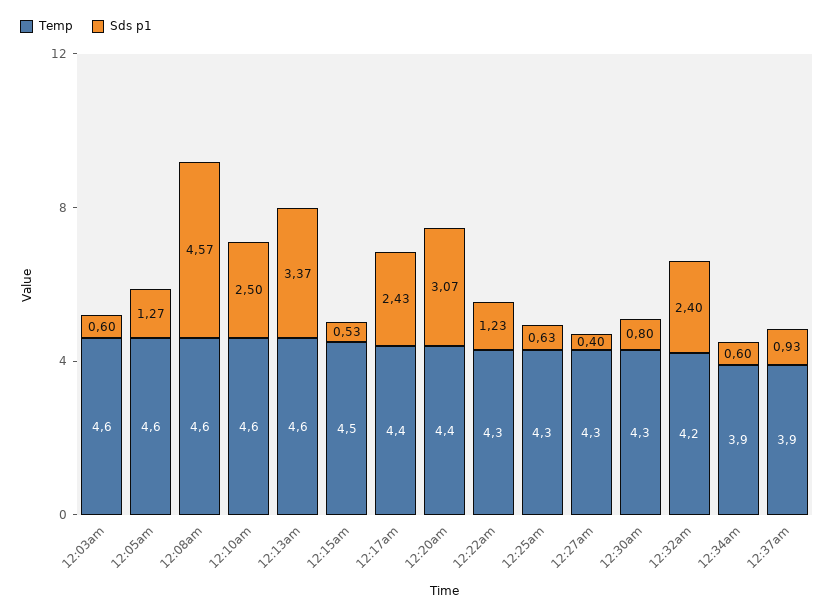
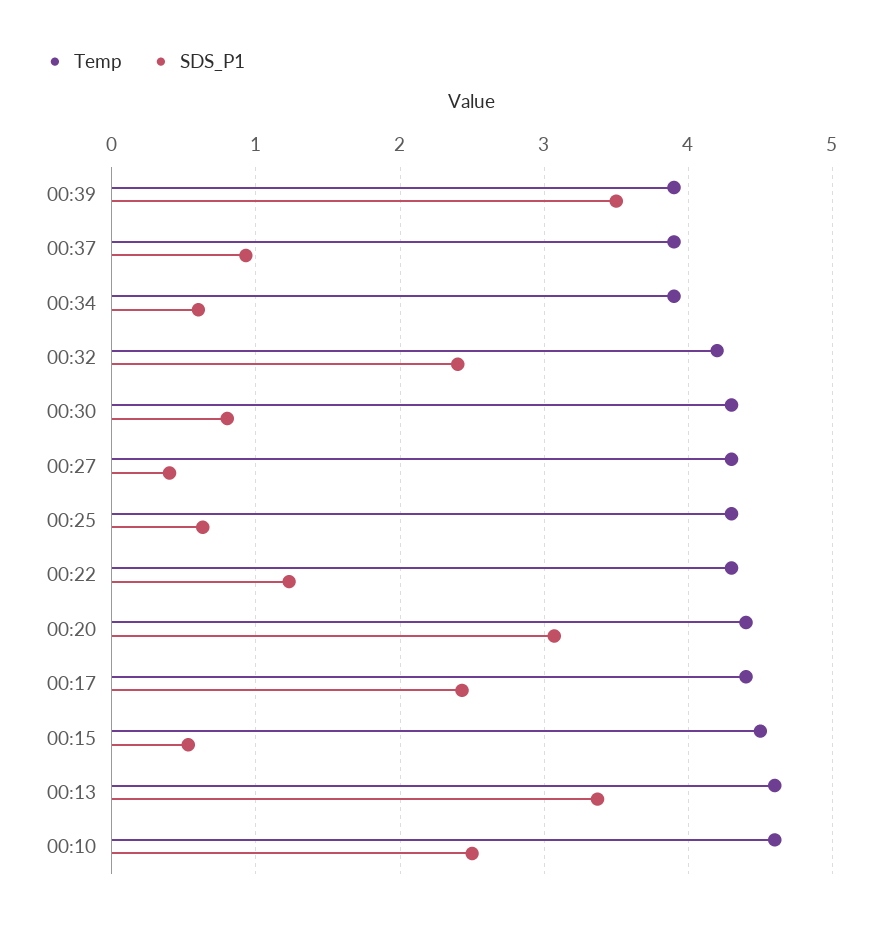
Temp, 12:03am: 4.6 -> none
Sds p1, 12:03am: 0.6 -> none
Temp, 12:05am: 4.6 -> none
Sds p1, 12:05am: 1.27 -> none
Temp, 12:08am: 4.6 -> none
Sds p1, 12:08am: 4.57 -> none
Temp, 00:39: none -> 3.9
Sds p1, 00:39: none -> 3.5

